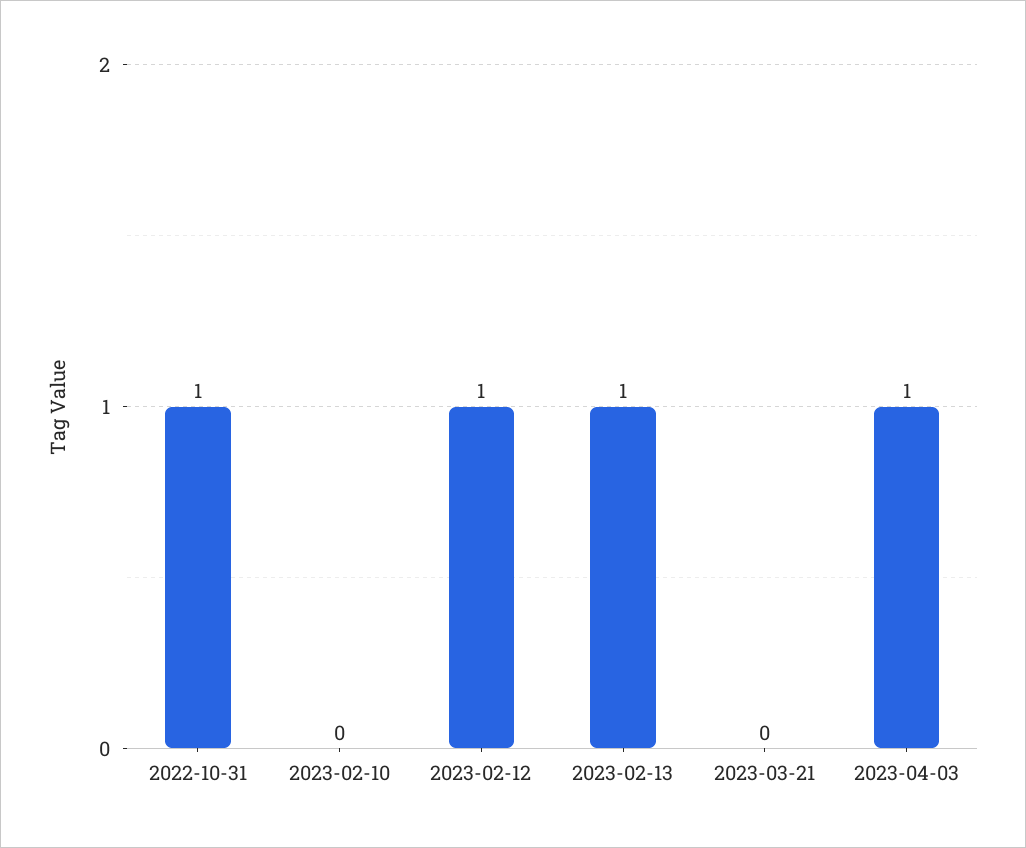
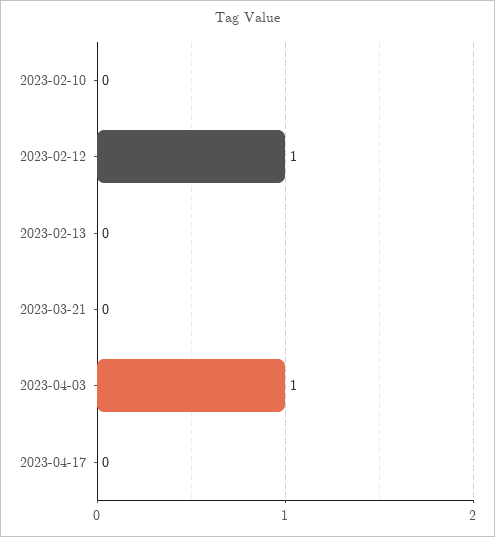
2022-10-31: 1 -> none
2023-02-13: 1 -> 0
2023-04-17: none -> 0

